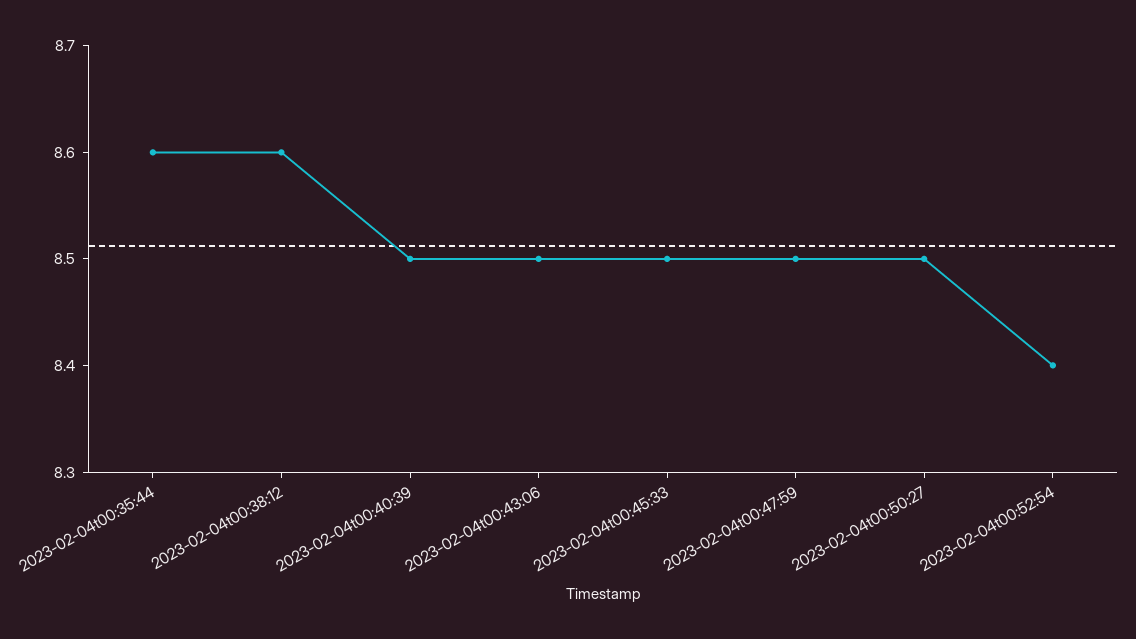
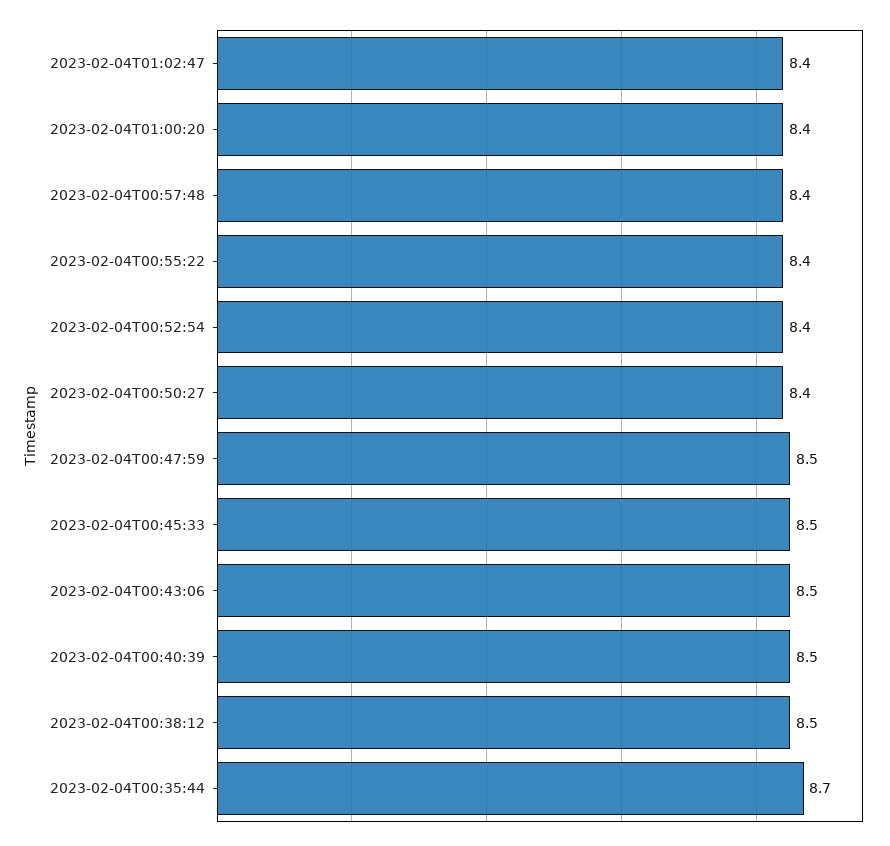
2023-02-04t00:35:44: 8.6 -> 8.7
2023-02-04t00:38:12: 8.6 -> 8.5
2023-02-04t00:50:27: 8.5 -> 8.4
2023-02-04T01:02:47: none -> 8.4
2023-02-04T01:00:20: none -> 8.4
2023-02-04T00:57:48: none -> 8.4
2023-02-04T00:55:22: none -> 8.4

